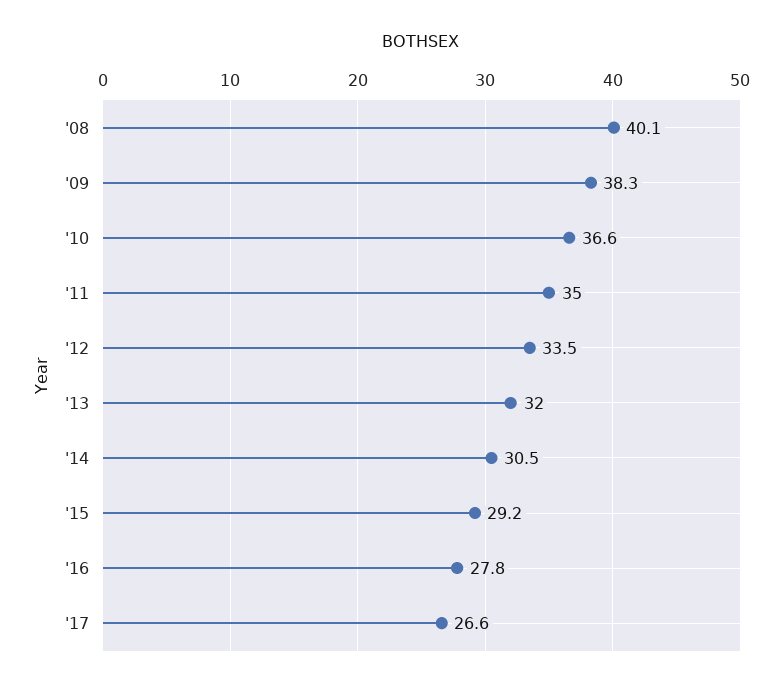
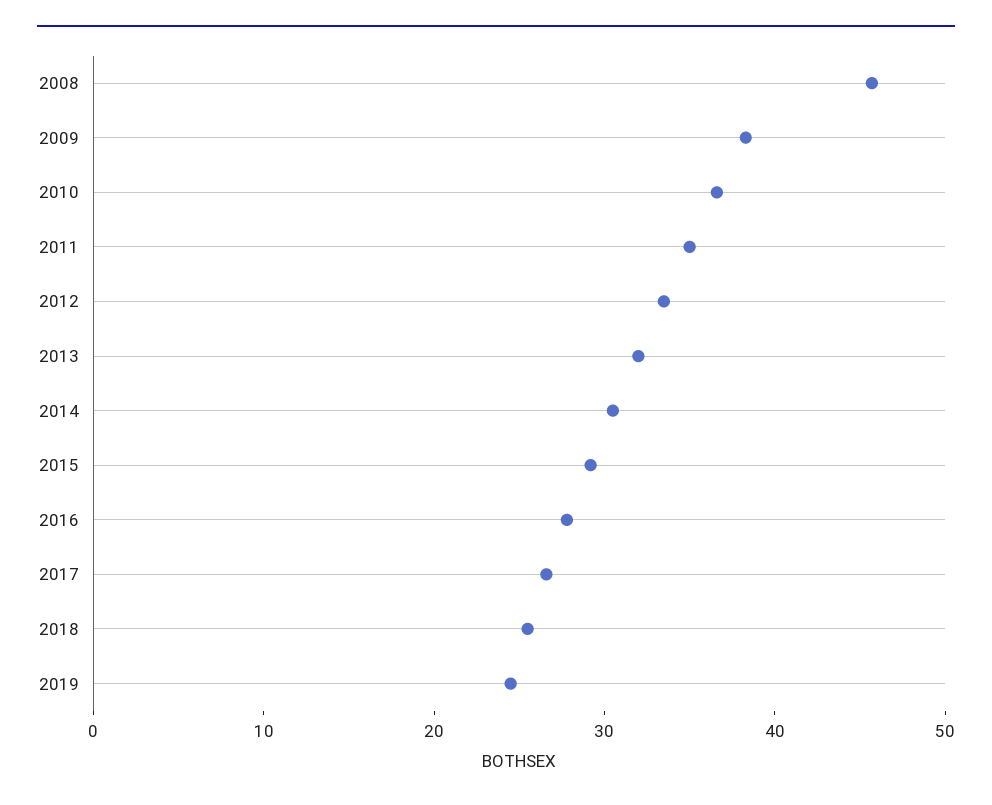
'08: 40.1 -> 46
2018: none -> 26
2019: none -> 24

